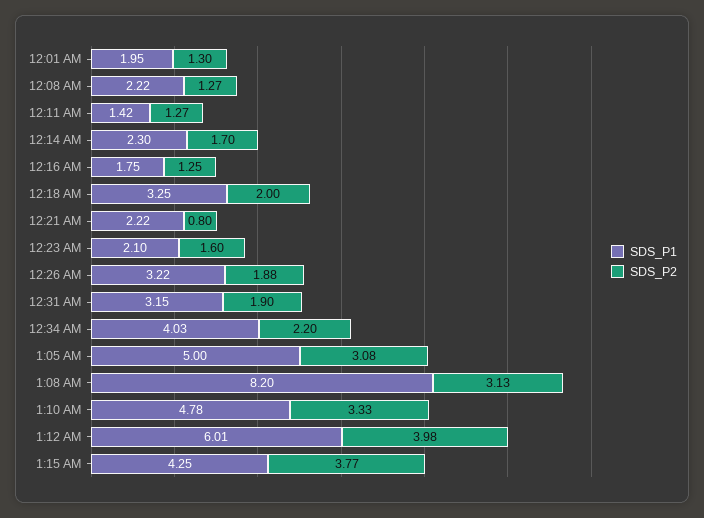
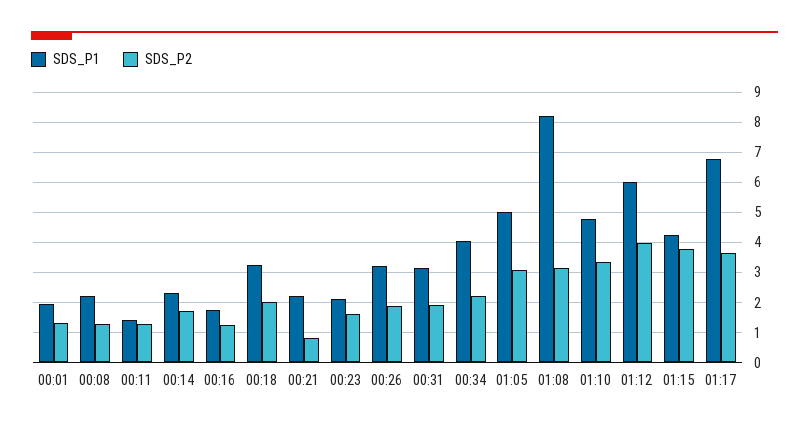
SDS_P1, 01:17: none -> 6.8
SDS_P2, 01:17: none -> 3.6

